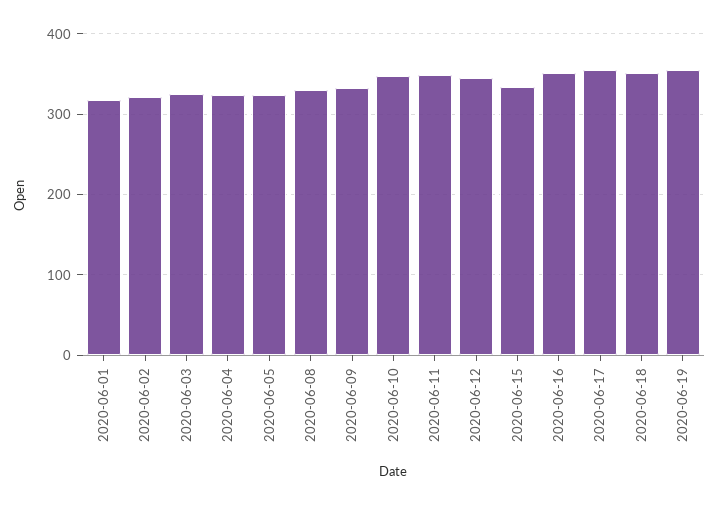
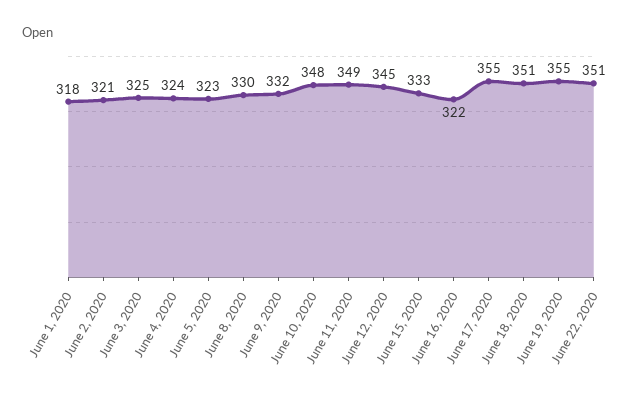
2020-06-16: 350 -> 322
June 22, 2020: none -> 351

